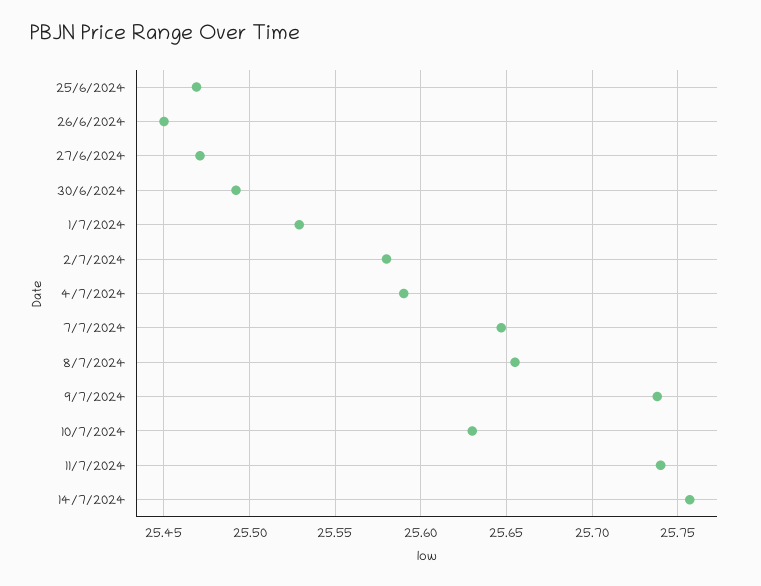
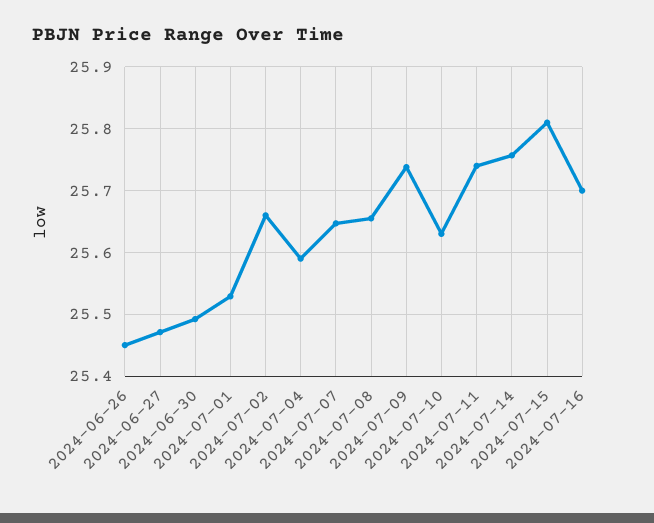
25/6/2024: 25.47 -> none
2/7/2024: 25.58 -> 25.66
2024-07-15: none -> 25.81
2024-07-16: none -> 25.7

